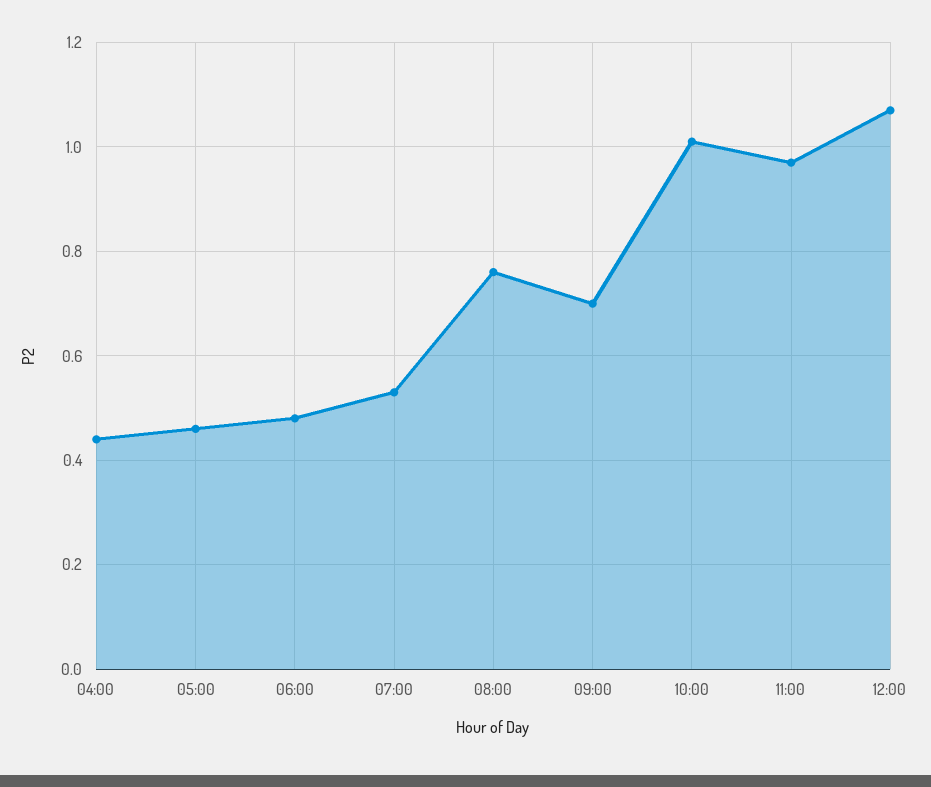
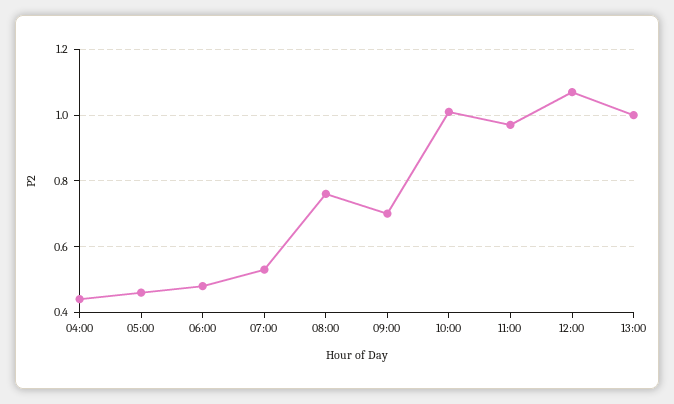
13:00: none -> 1

